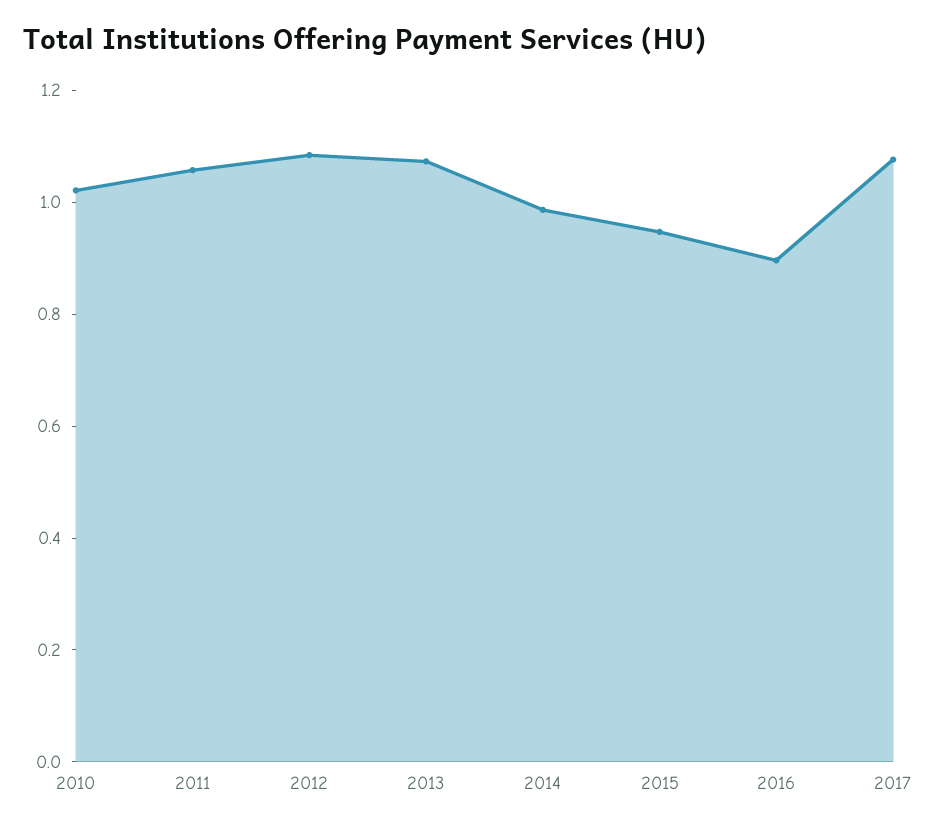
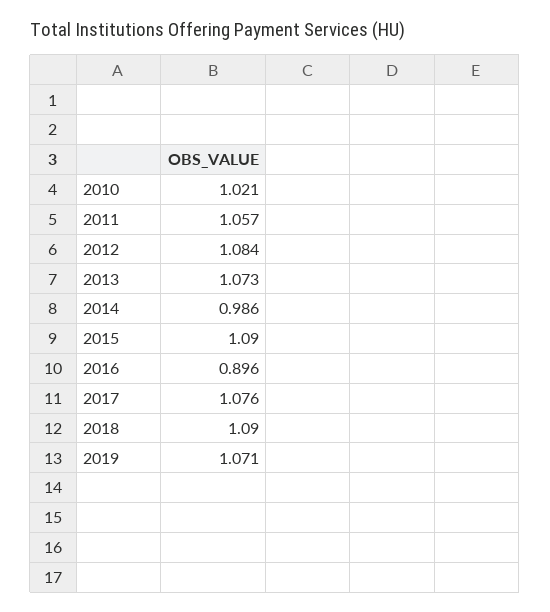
2015: 0.95 -> 1.09
2018: none -> 1.09
2019: none -> 1.071

